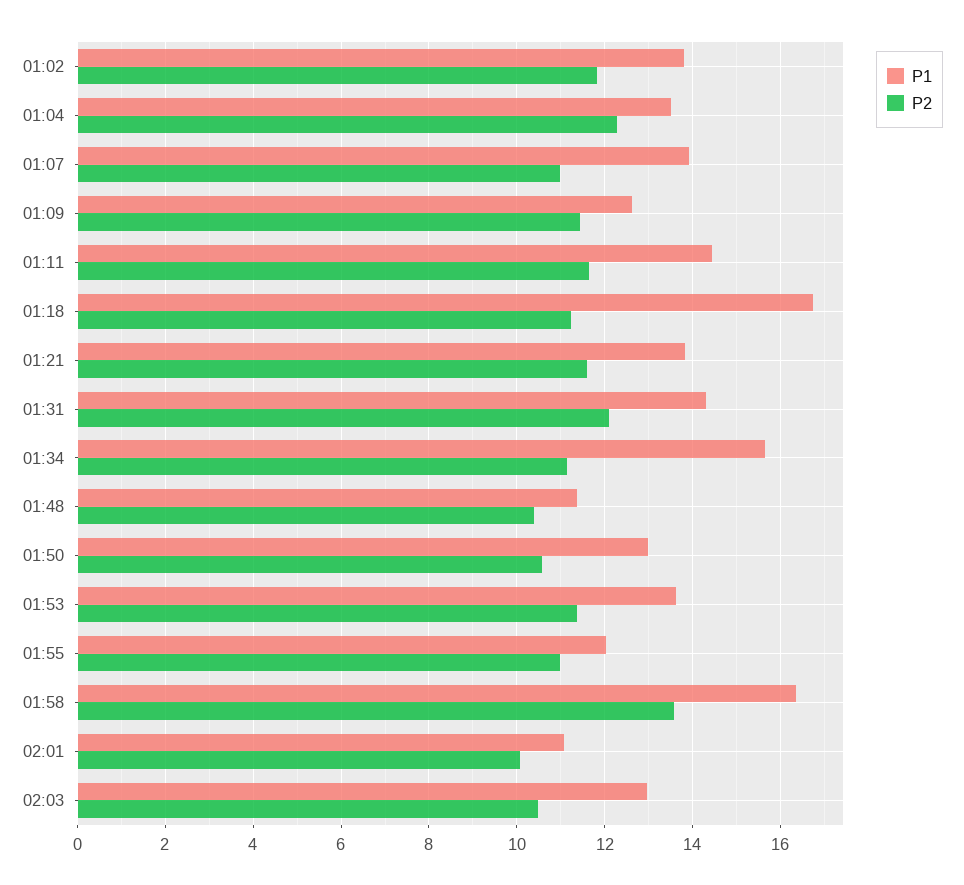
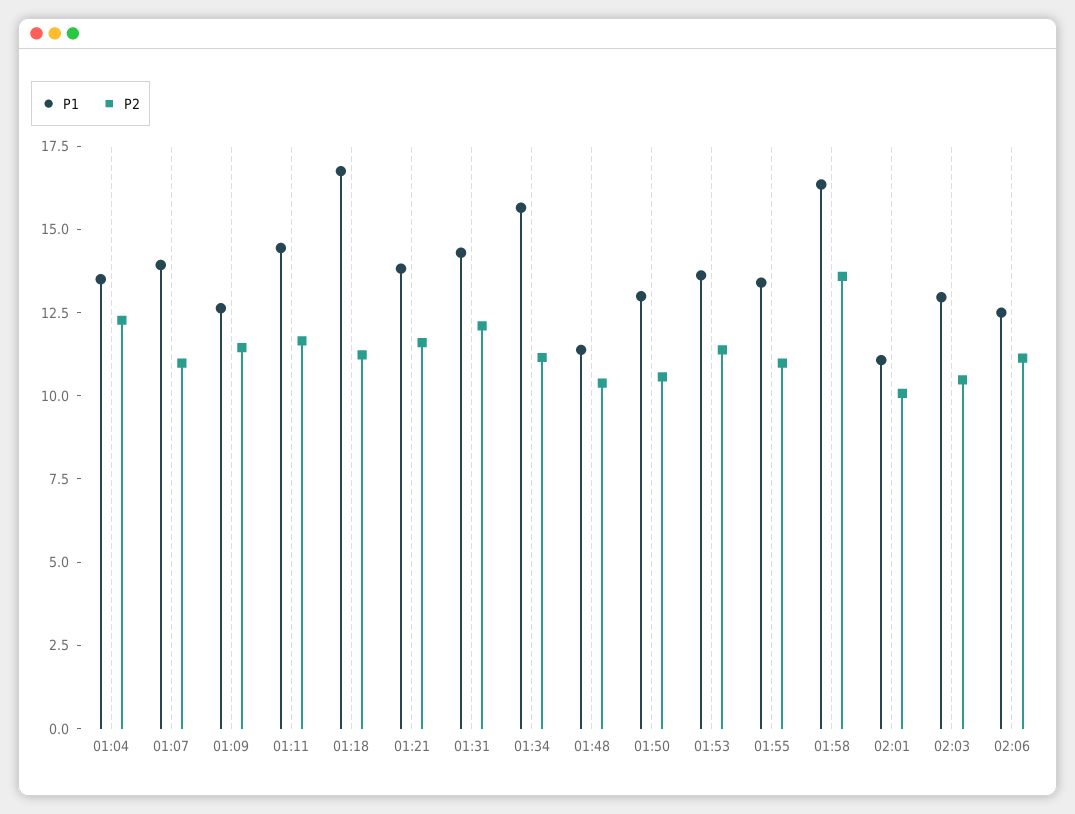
P1, 01:02: 13.8 -> none
P2, 01:02: 11.8 -> none
P1, 01:55: 12 -> 13.5
P1, 02:06: none -> 12.5
P2, 02:06: none -> 11

